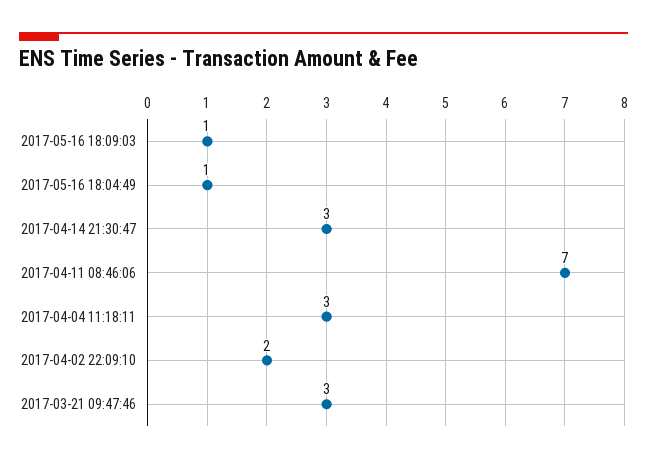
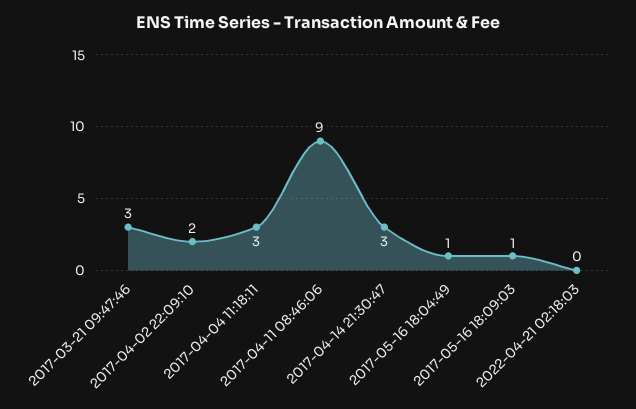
2017-04-11 08:46:06: 7 -> 9
2022-04-21 02:18:03: none -> 0

